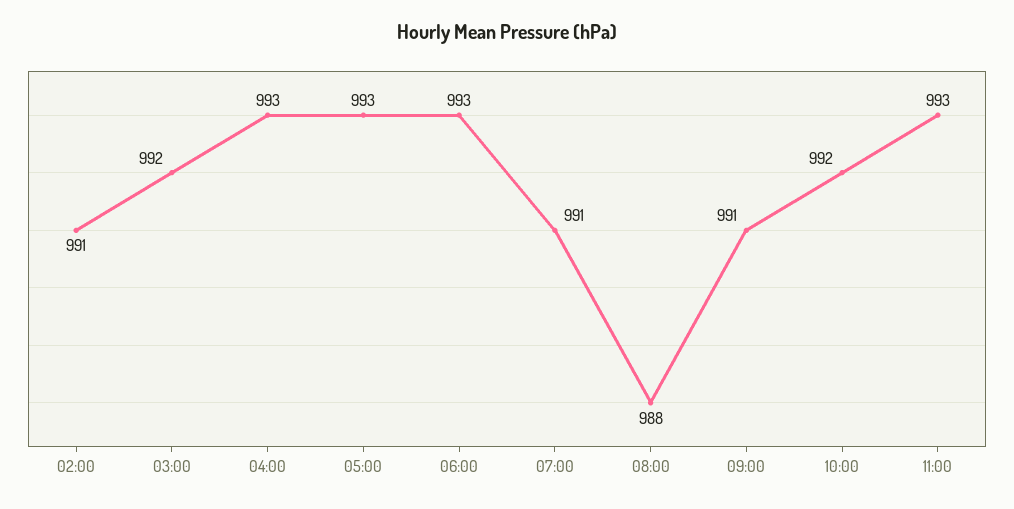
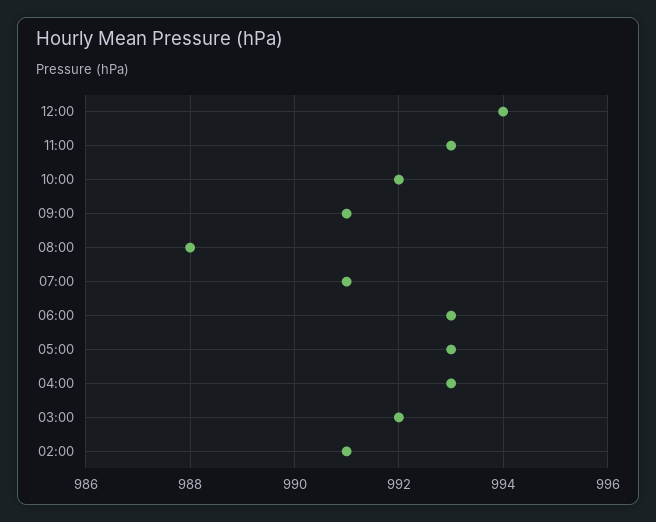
12:00: none -> 994

